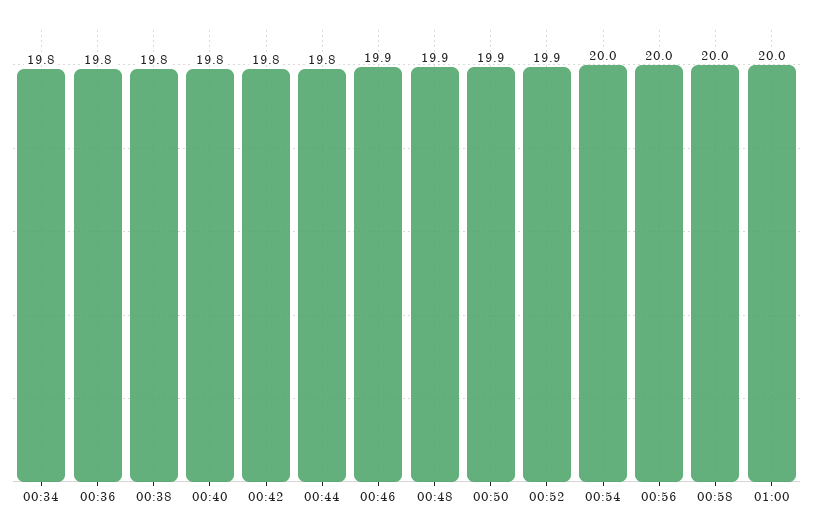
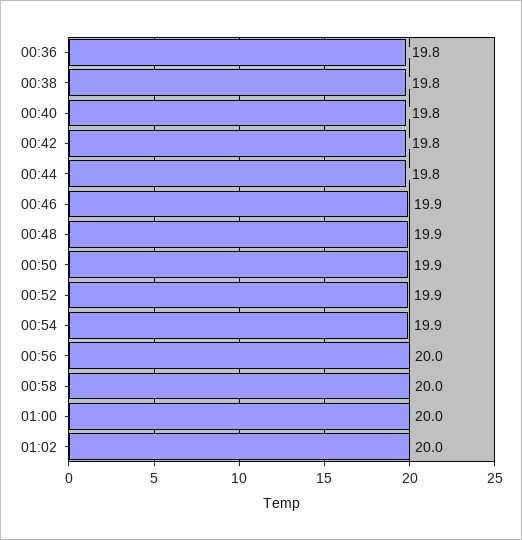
00:34: 19.8 -> none
00:54: 20 -> 19.9
01:02: none -> 20

